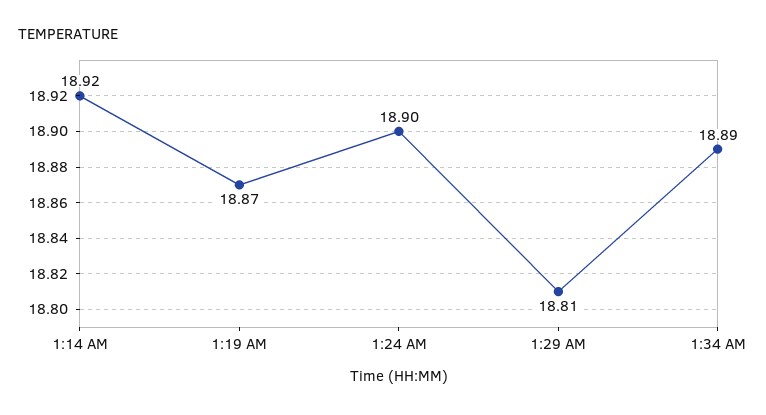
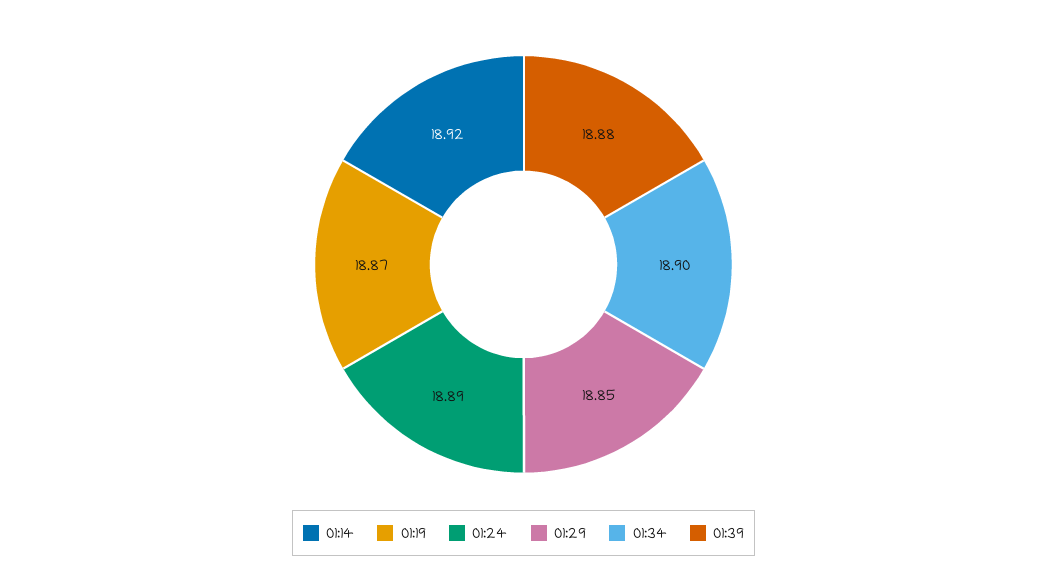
1:24 AM: 18.9 -> 18.89
1:29 AM: 18.81 -> 18.85
1:34 AM: 18.89 -> 18.9
01:39: none -> 18.88

